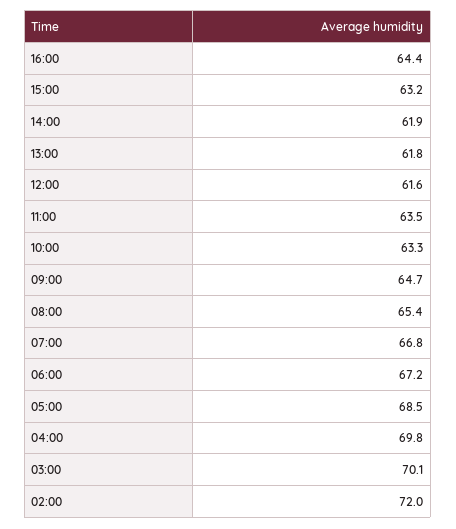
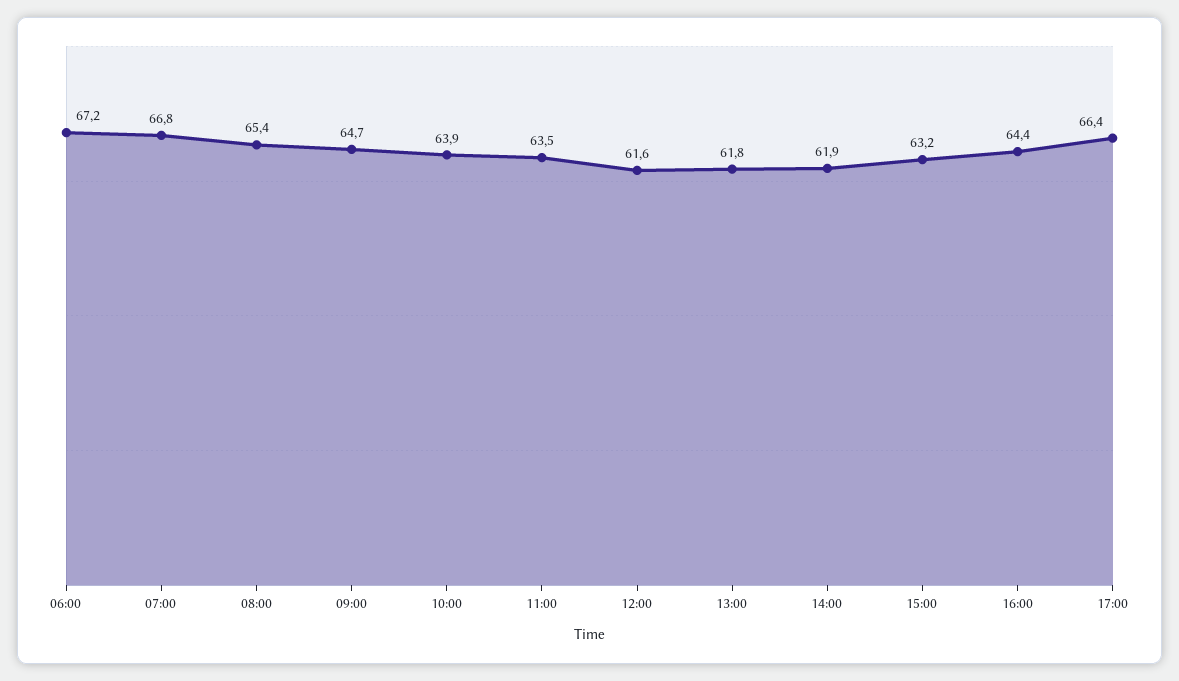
10:00: 63.3 -> 63.9
05:00: 68.5 -> none
04:00: 69.8 -> none
03:00: 70.1 -> none
02:00: 72 -> none
17:00: none -> 66.4

